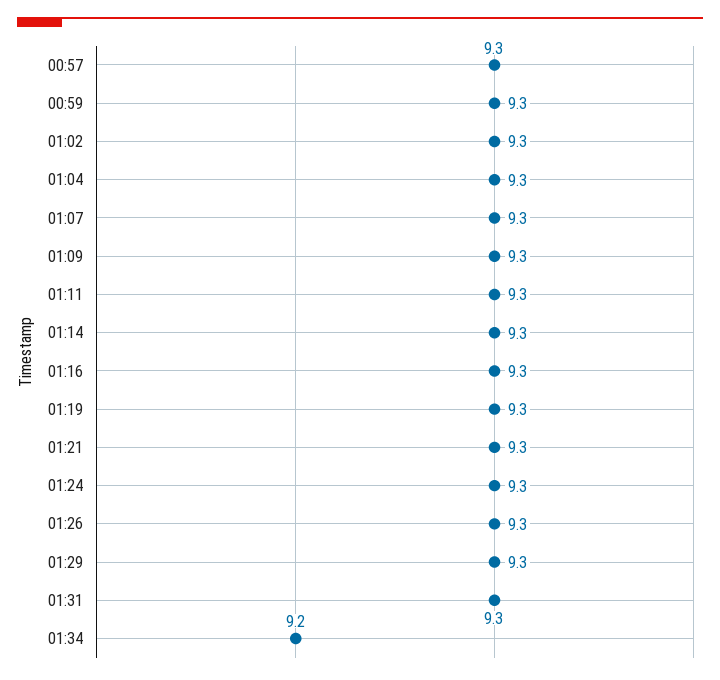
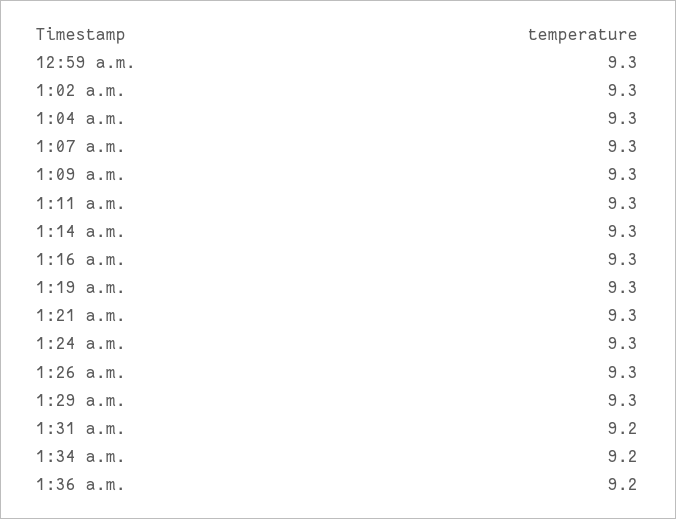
00:57: 9.3 -> none
01:31: 9.3 -> 9.2
1:36 a.m.: none -> 9.2

